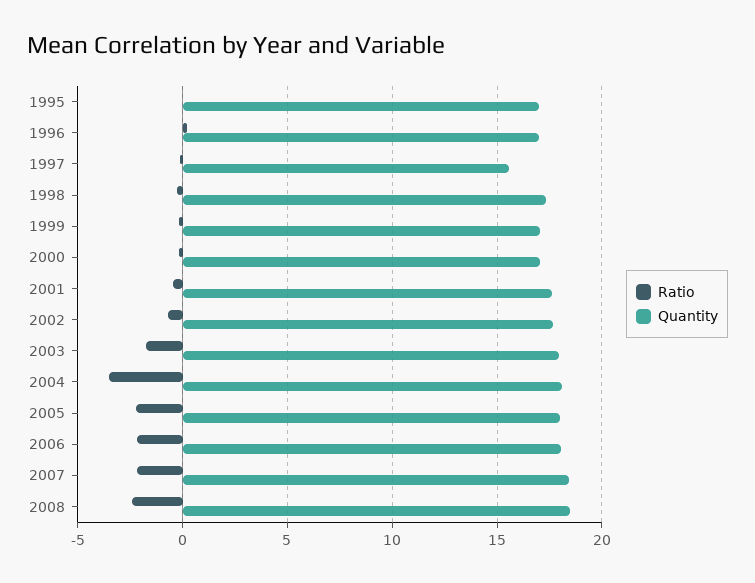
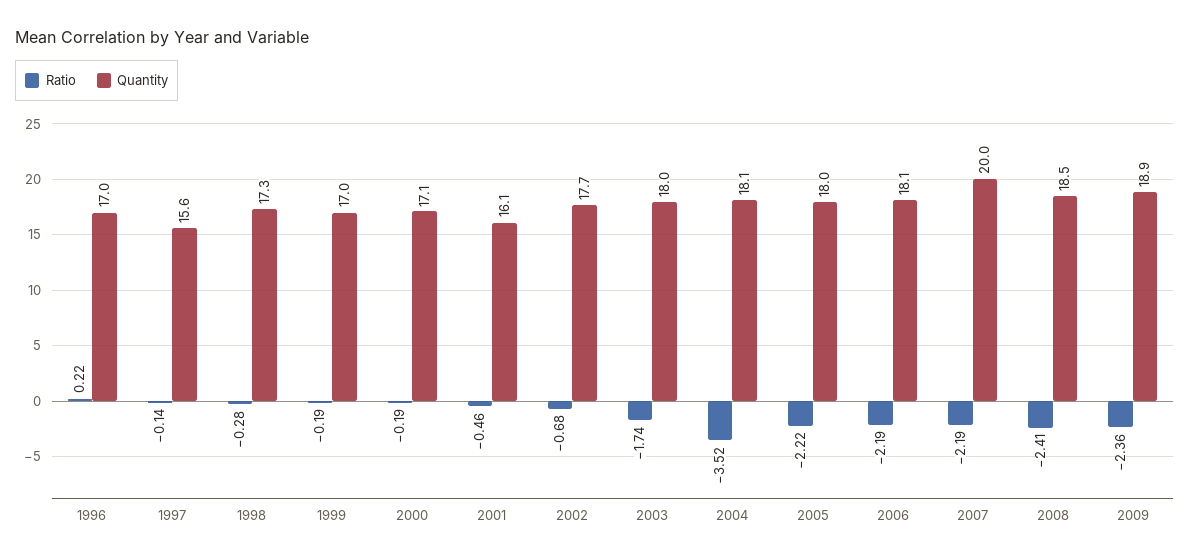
Ratio, 1995: 0 -> none
Quantity, 1995: 17 -> none
Quantity, 2001: 17.5 -> 16.1
Quantity, 2007: 18.5 -> 20
Ratio, 2009: none -> -2.36
Quantity, 2009: none -> 18.9

